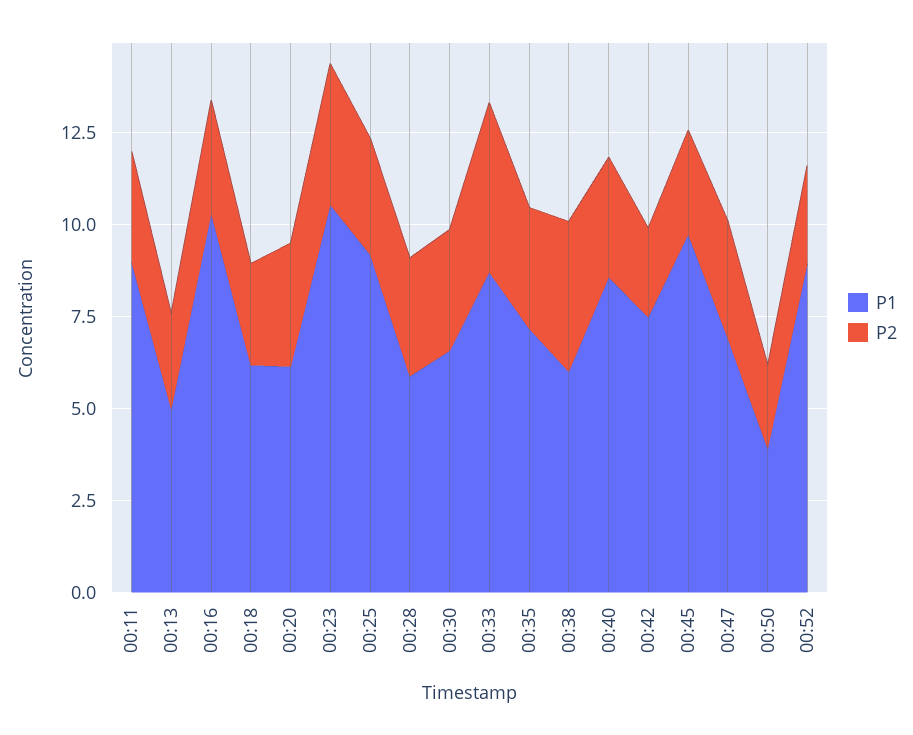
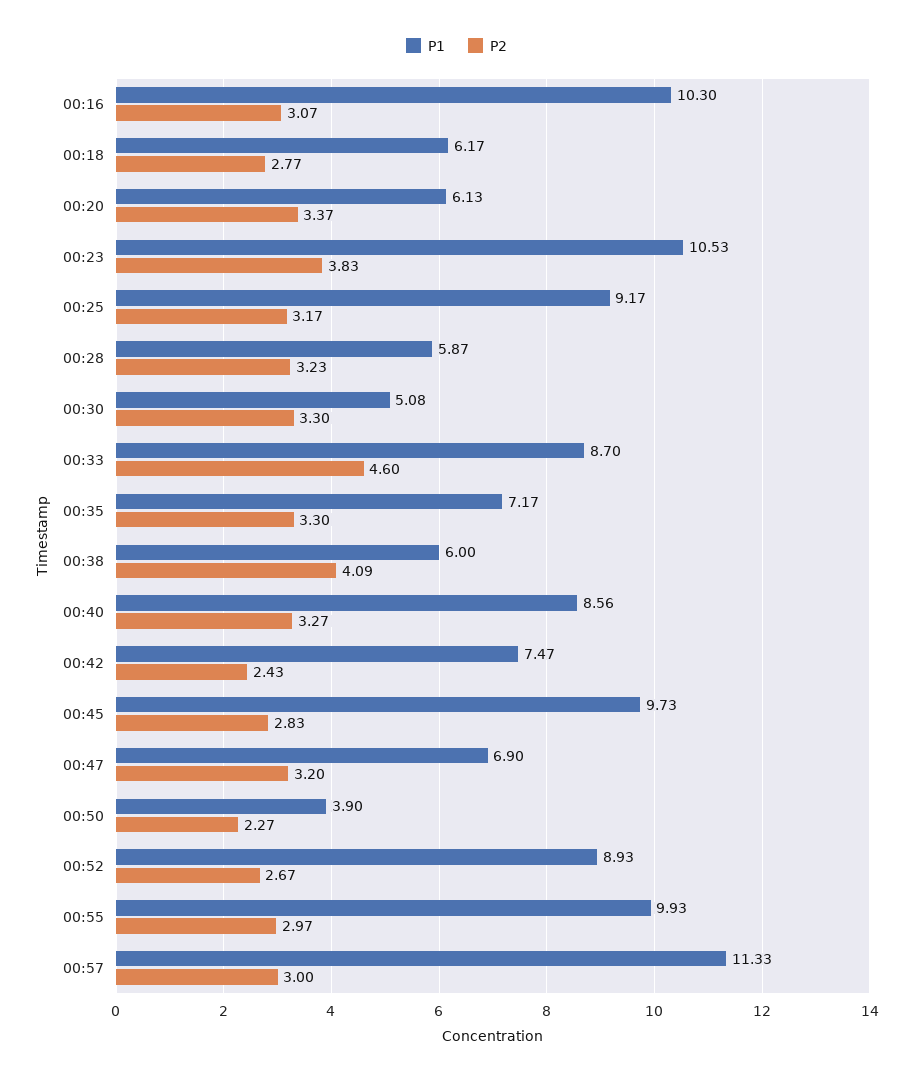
P1, 00:11: 9 -> none
P2, 00:11: 3 -> none
P1, 00:13: 5 -> none
P2, 00:13: 2.5 -> none
P1, 00:30: 6.5 -> 5.08
P1, 00:55: none -> 9.93
P2, 00:55: none -> 2.97
P1, 00:57: none -> 11.33
P2, 00:57: none -> 3

